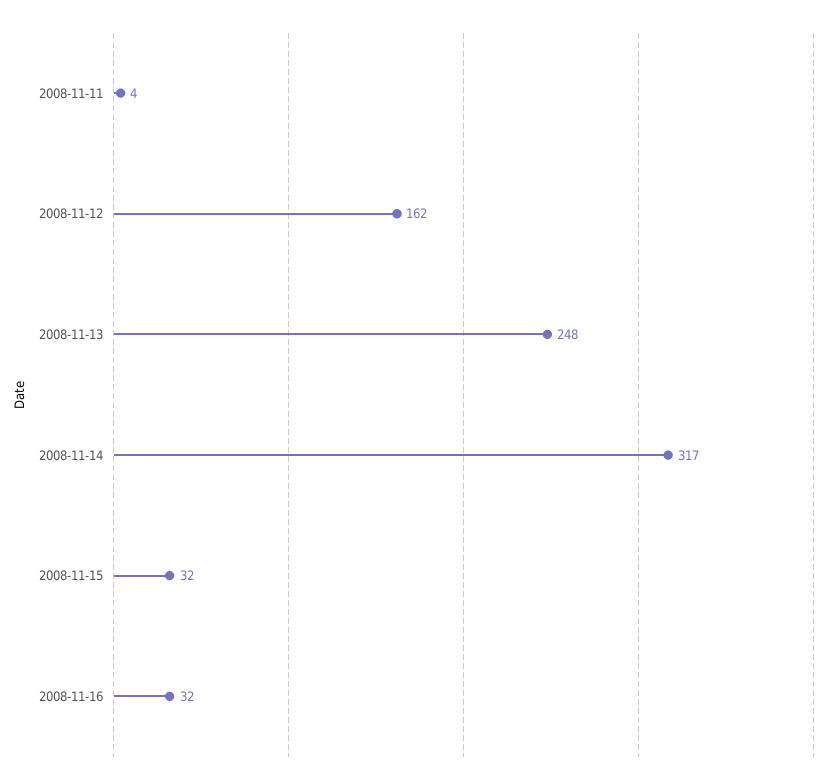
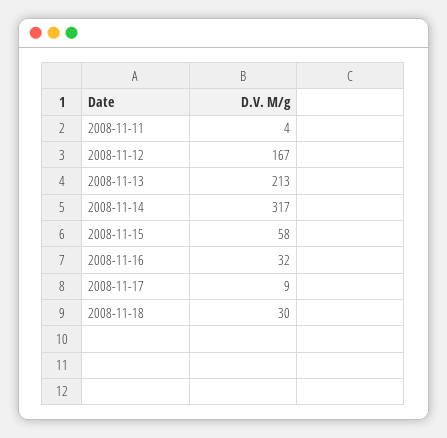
2008-11-12: 162 -> 167
2008-11-13: 248 -> 213
2008-11-15: 32 -> 58
2008-11-17: none -> 9
2008-11-18: none -> 30

